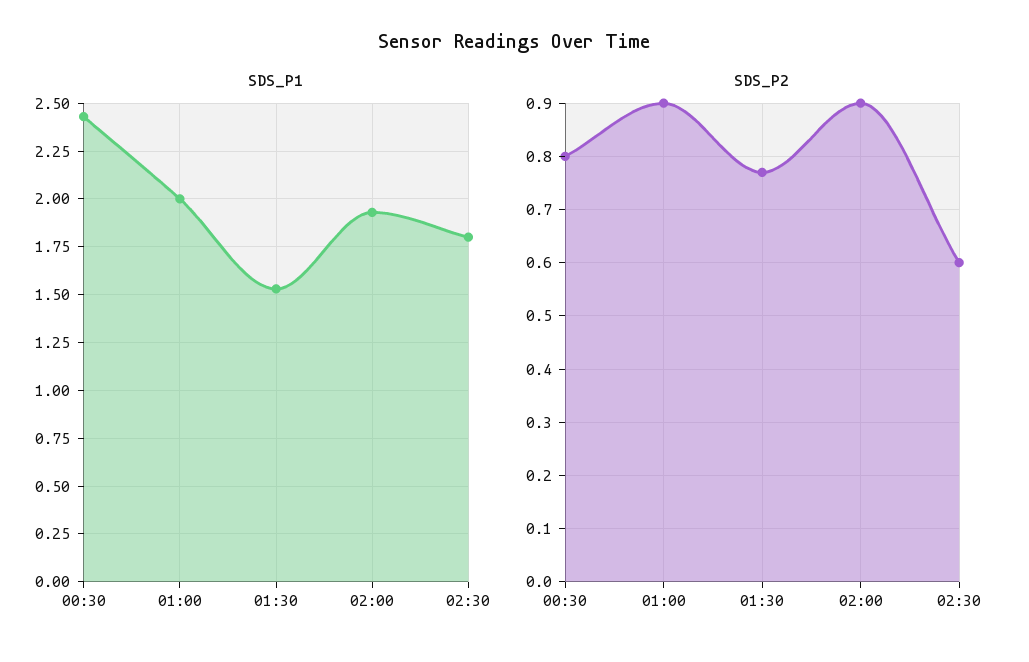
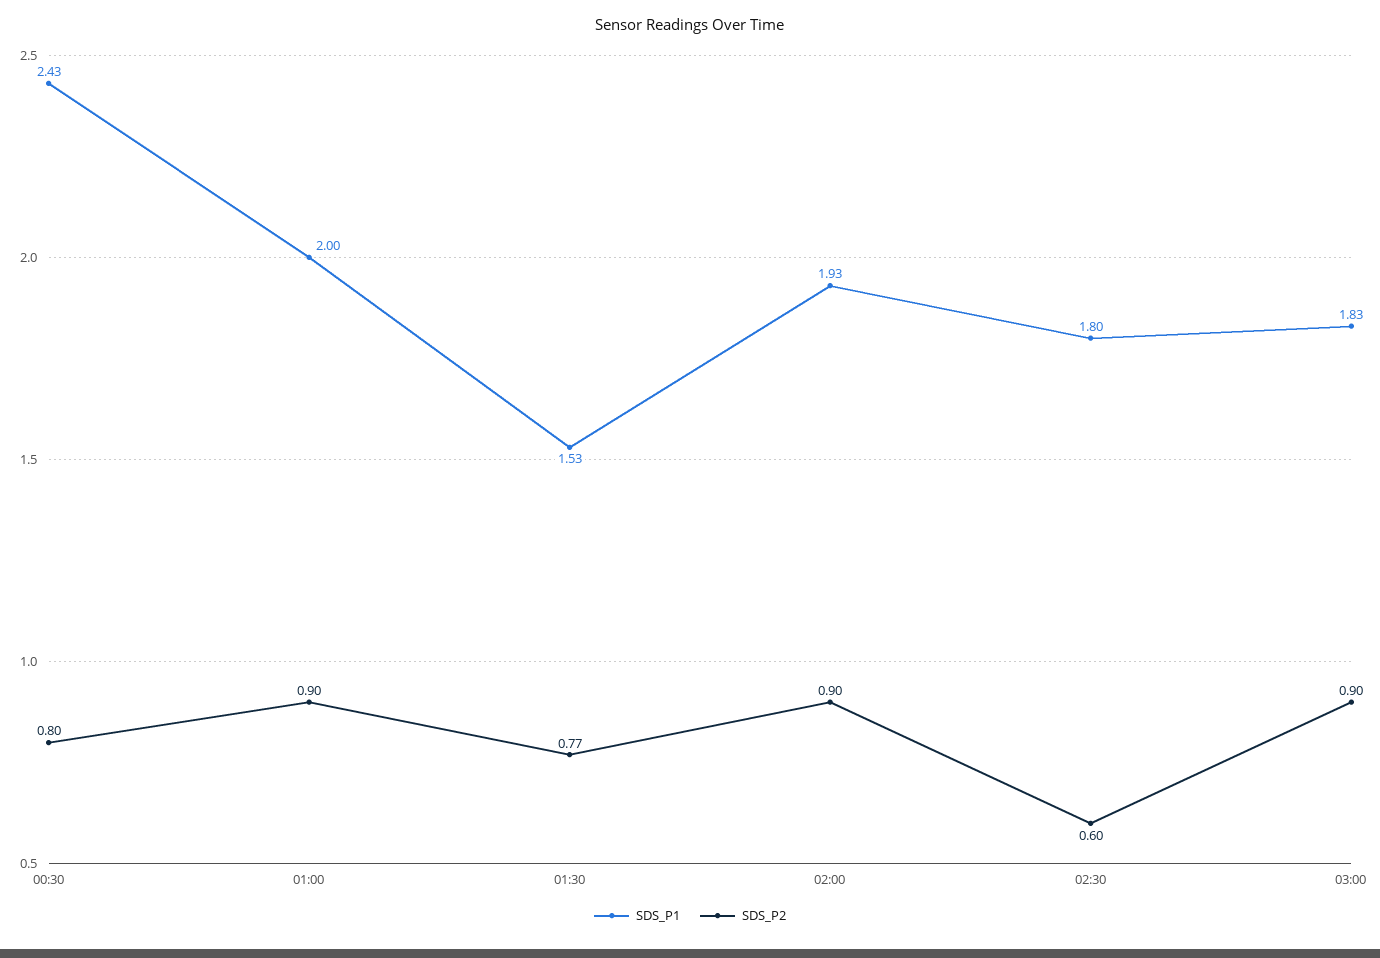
SDS_P1, 03:00: none -> 1.83
SDS_P2, 03:00: none -> 0.9

